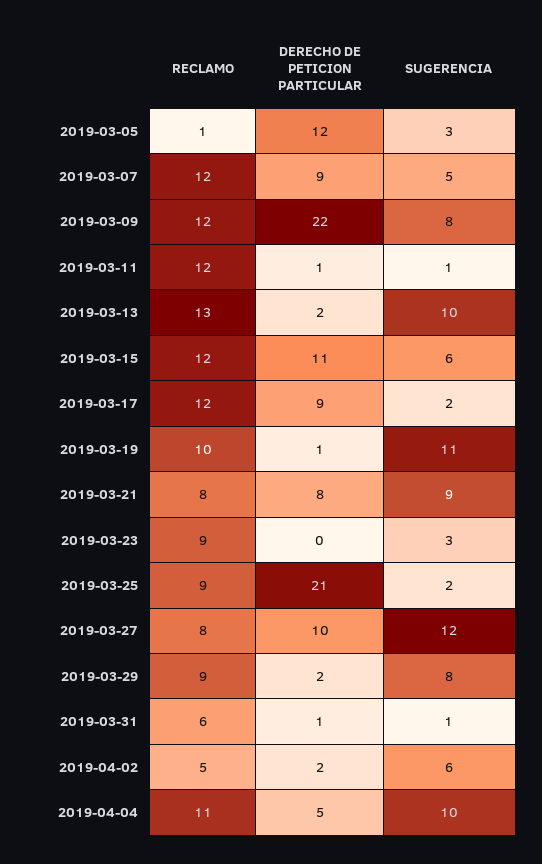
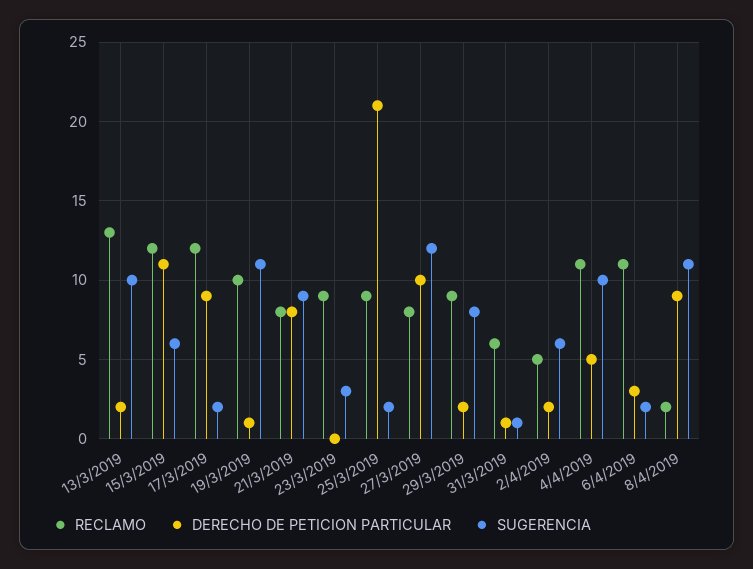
RECLAMO, 2019-03-05: 1 -> none
DERECHO DE PETICION PARTICULAR, 2019-03-05: 12 -> none
SUGERENCIA, 2019-03-05: 3 -> none
RECLAMO, 2019-03-07: 12 -> none
DERECHO DE PETICION PARTICULAR, 2019-03-07: 9 -> none
SUGERENCIA, 2019-03-07: 5 -> none
RECLAMO, 2019-03-09: 12 -> none
DERECHO DE PETICION PARTICULAR, 2019-03-09: 22 -> none
SUGERENCIA, 2019-03-09: 8 -> none
RECLAMO, 2019-03-11: 12 -> none
DERECHO DE PETICION PARTICULAR, 2019-03-11: 1 -> none
SUGERENCIA, 2019-03-11: 1 -> none
RECLAMO, 6/4/2019: none -> 11
DERECHO DE PETICION PARTICULAR, 6/4/2019: none -> 3
SUGERENCIA, 6/4/2019: none -> 2
RECLAMO, 8/4/2019: none -> 2
DERECHO DE PETICION PARTICULAR, 8/4/2019: none -> 9
SUGERENCIA, 8/4/2019: none -> 11

